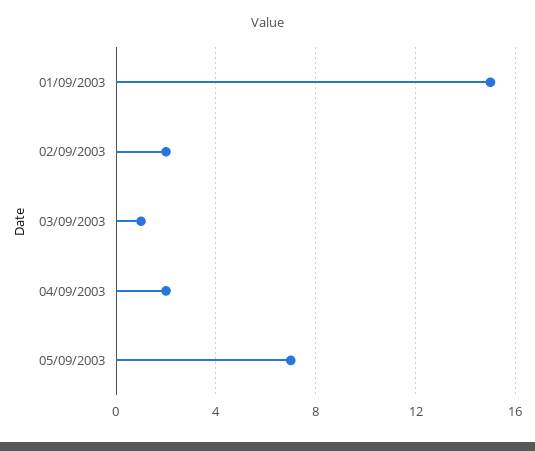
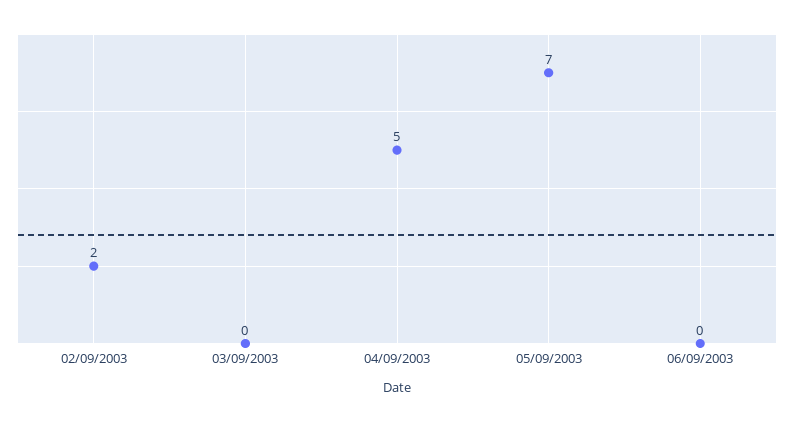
01/09/2003: 15 -> none
03/09/2003: 1 -> 0
04/09/2003: 2 -> 5
06/09/2003: none -> 0

